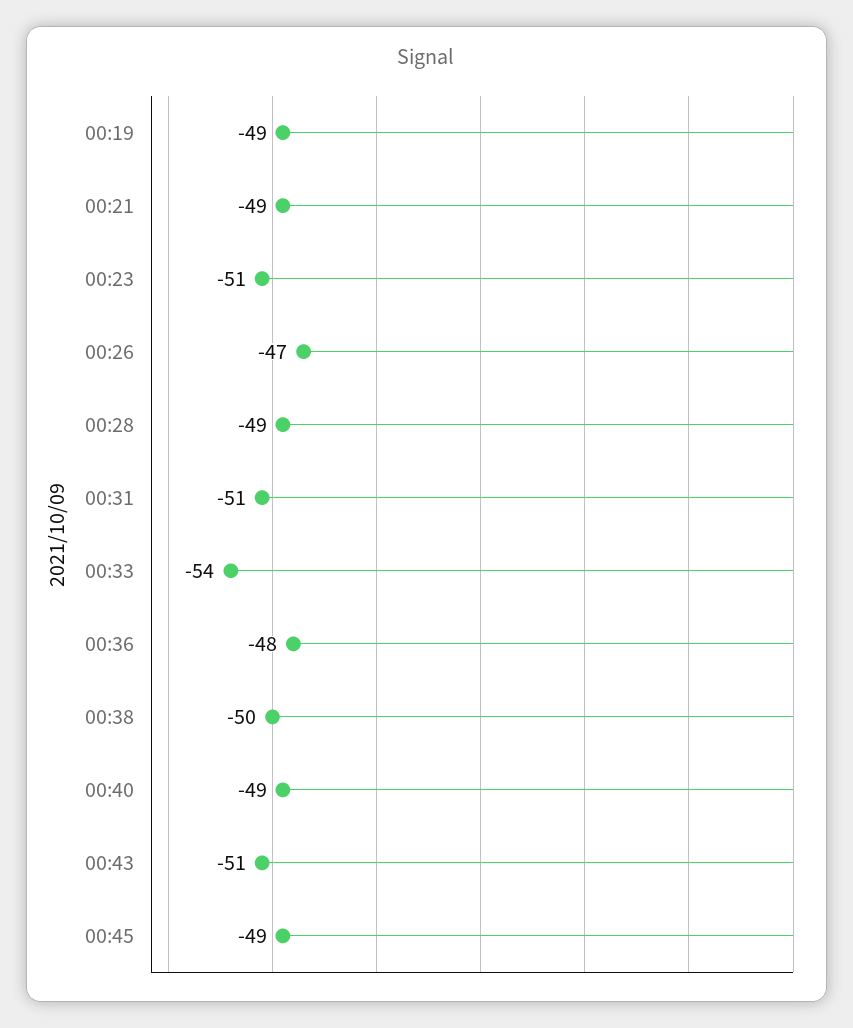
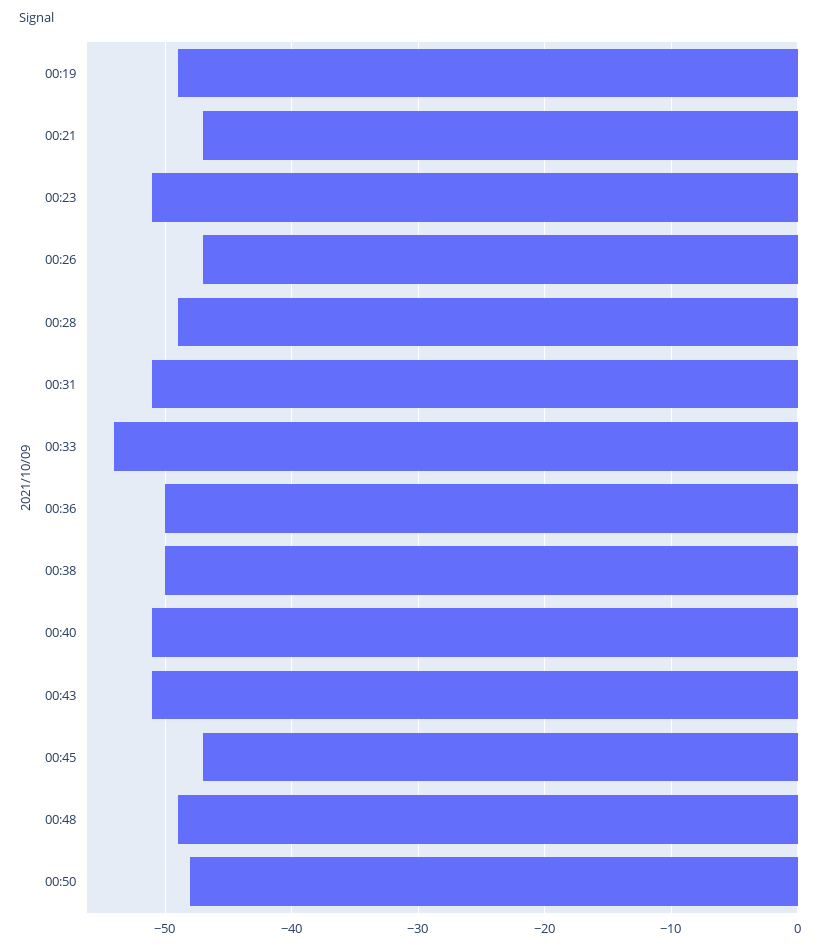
00:21: -49 -> -47
00:36: -48 -> -50
00:40: -49 -> -51
00:45: -49 -> -47
00:48: none -> -49
00:50: none -> -48

